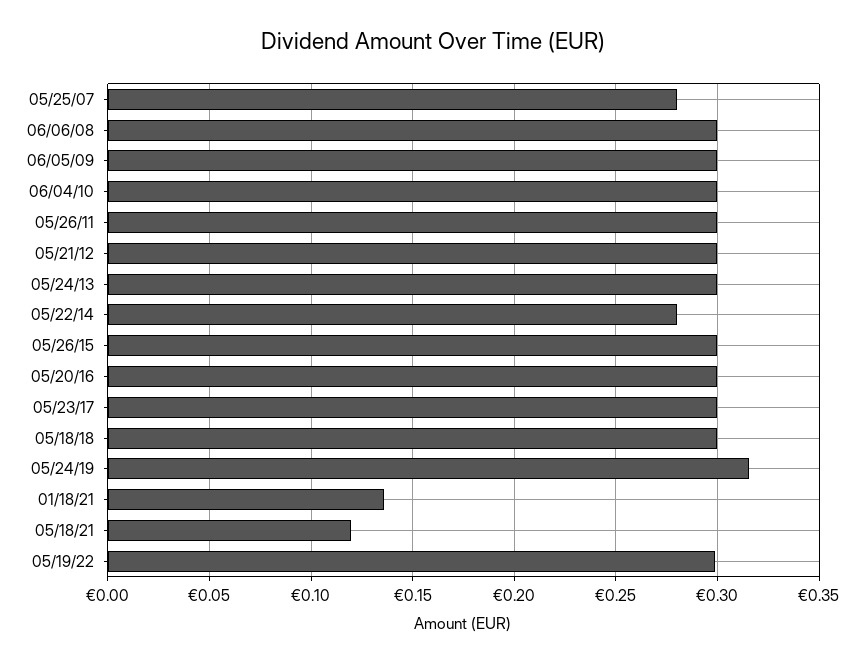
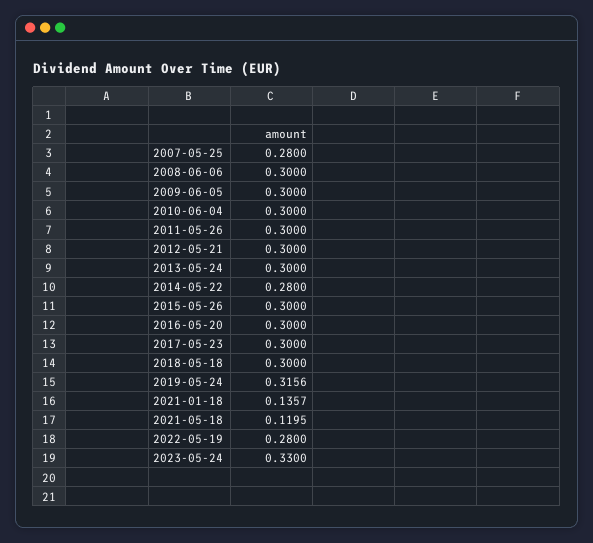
05/19/22: 0.3 -> 0.28
2023-05-24: none -> 0.33

